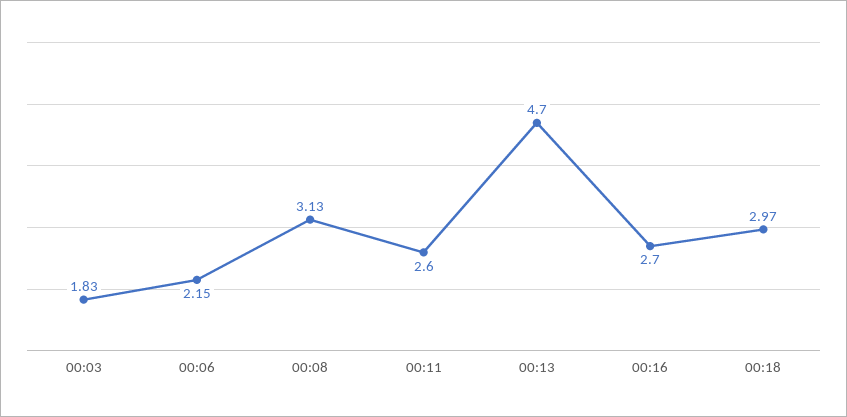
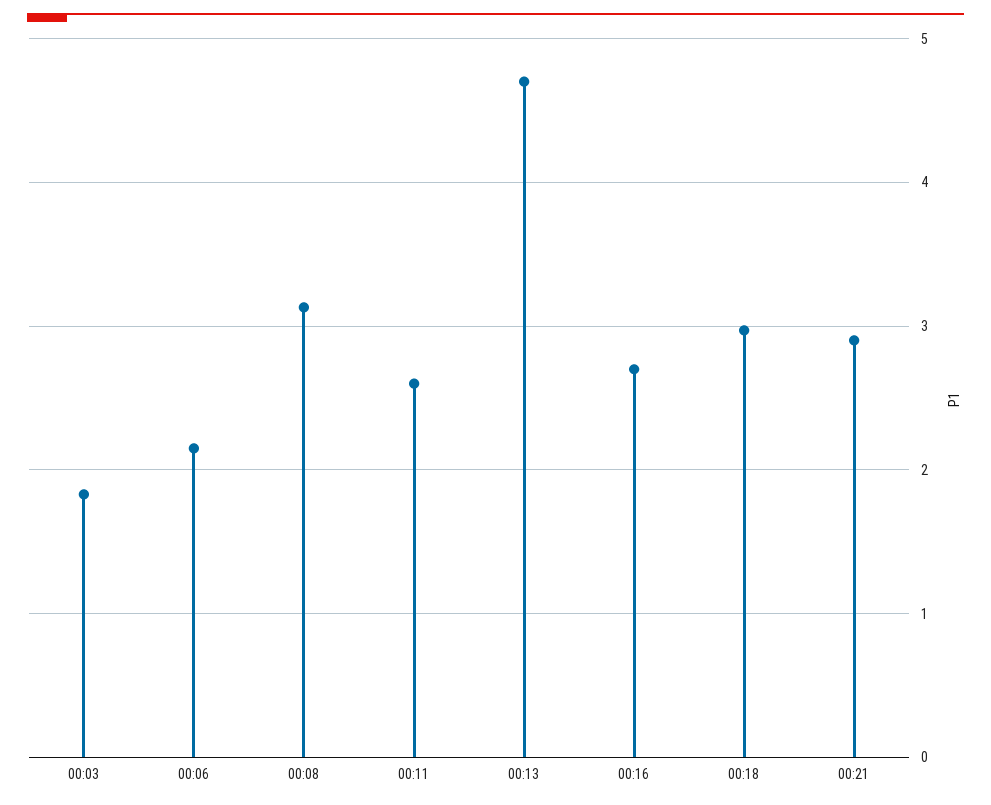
00:21: none -> 2.9

